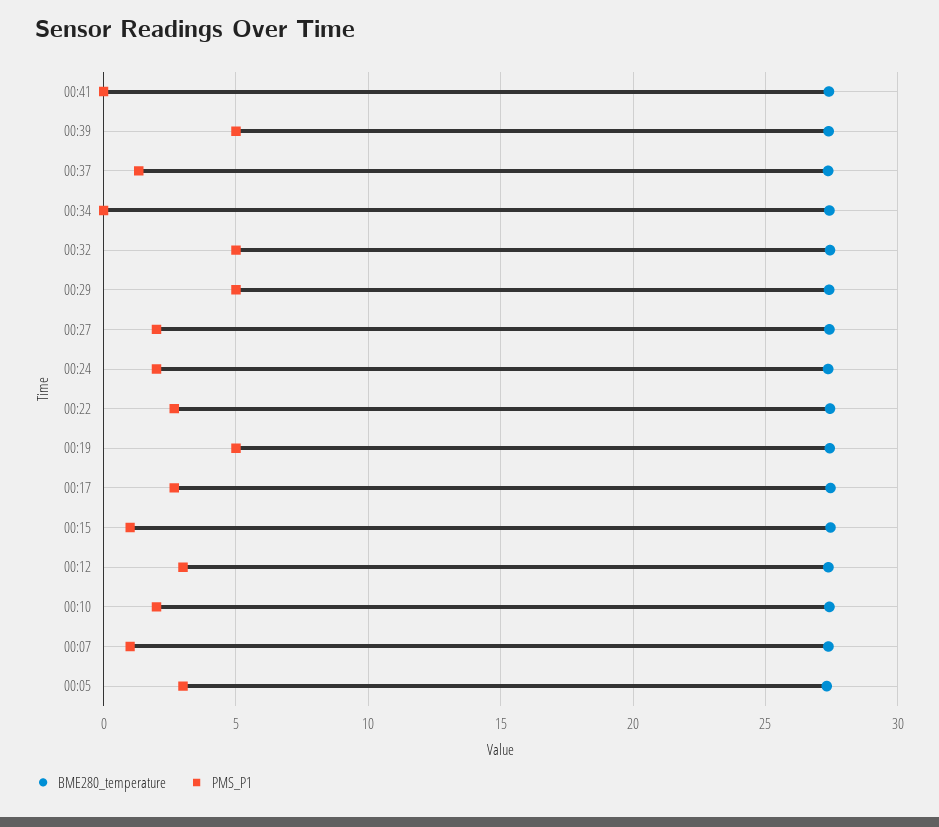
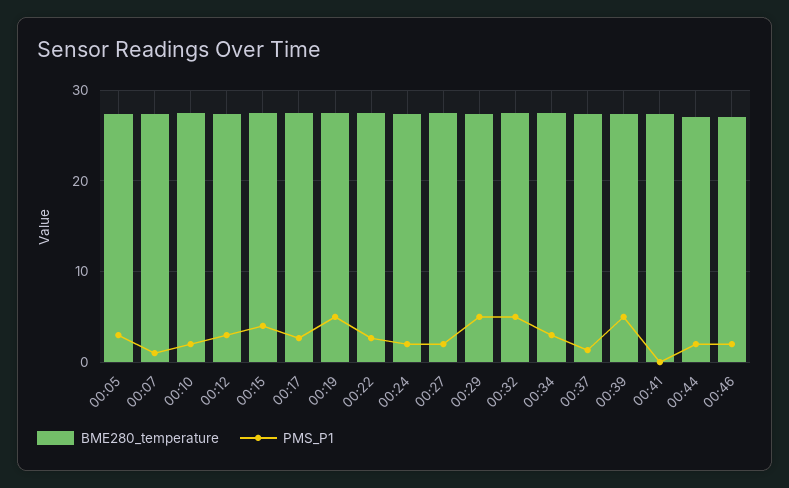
PMS_P1, 00:34: 0 -> 3
PMS_P1, 00:15: 1 -> 4
BME280_temperature, 00:44: none -> 27
PMS_P1, 00:44: none -> 2
BME280_temperature, 00:46: none -> 27
PMS_P1, 00:46: none -> 2

